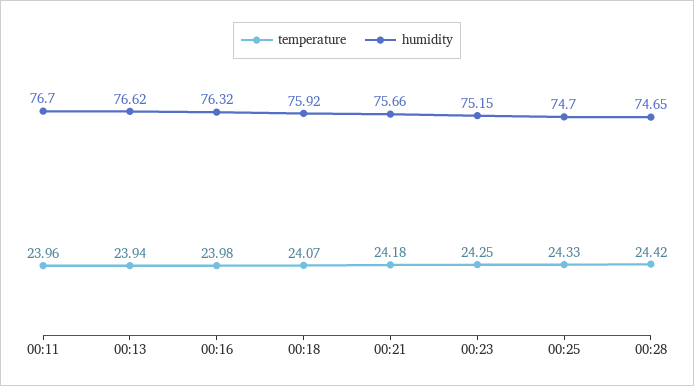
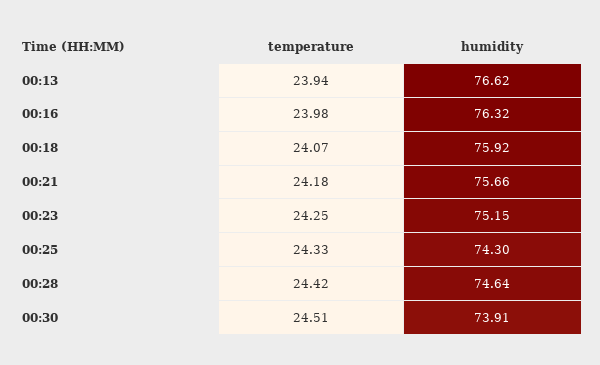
temperature, 00:11: 23.96 -> none
humidity, 00:11: 76.7 -> none
humidity, 00:25: 74.7 -> 74.3
humidity, 00:28: 74.65 -> 74.64
temperature, 00:30: none -> 24.51
humidity, 00:30: none -> 73.91

